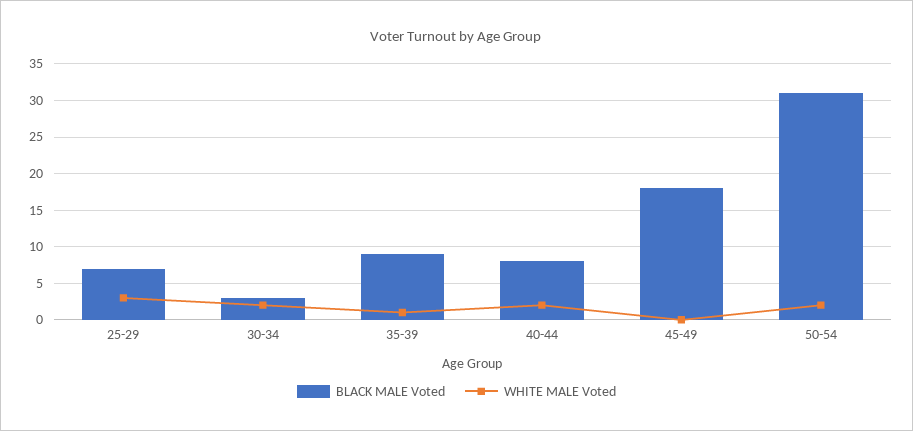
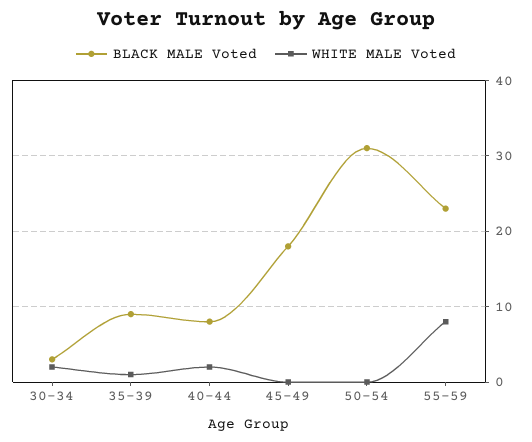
BLACK MALE Voted, 25-29: 7 -> none
WHITE MALE Voted, 25-29: 3 -> none
WHITE MALE Voted, 50-54: 2 -> 0
BLACK MALE Voted, 55-59: none -> 23
WHITE MALE Voted, 55-59: none -> 8

